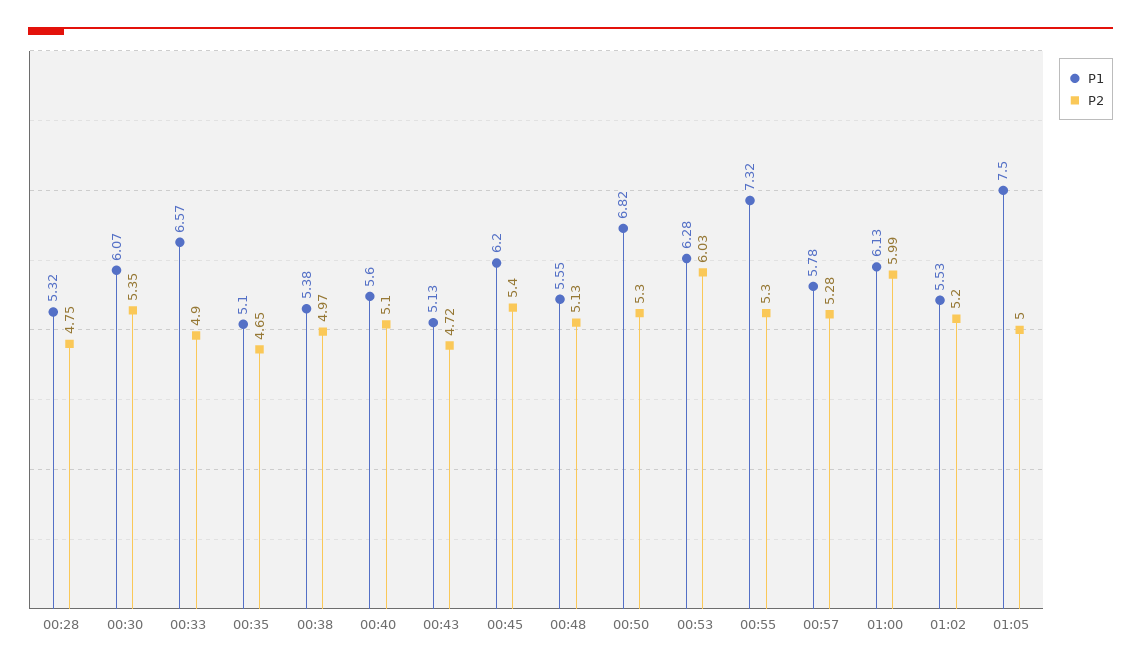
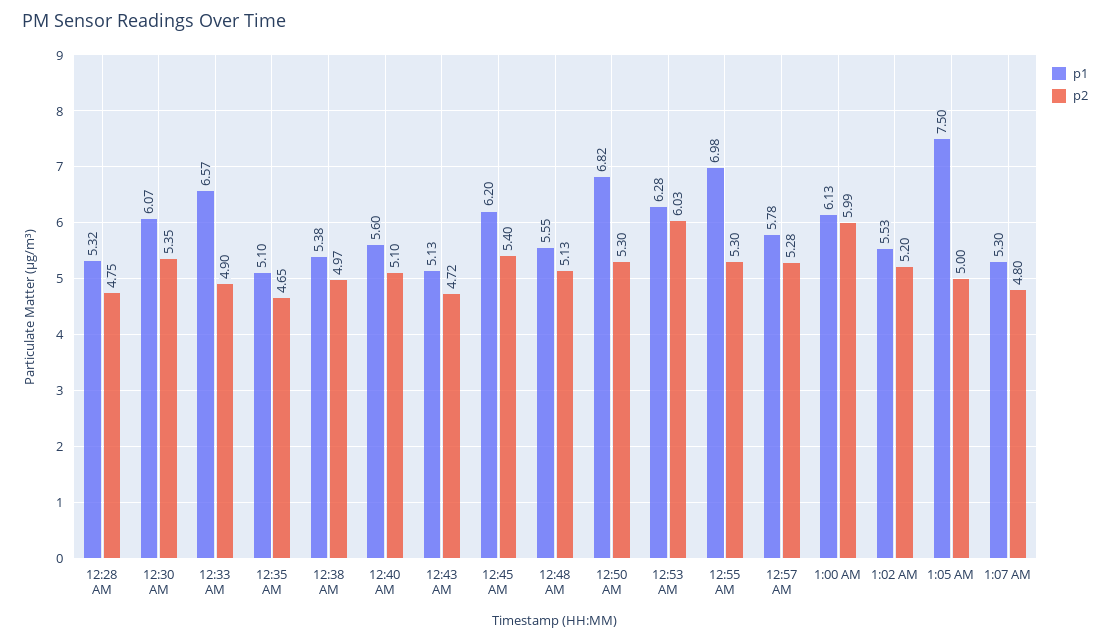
P1, 00:55: 7.32 -> 6.98
P1, 1:07 AM: none -> 5.3
P2, 1:07 AM: none -> 4.8

